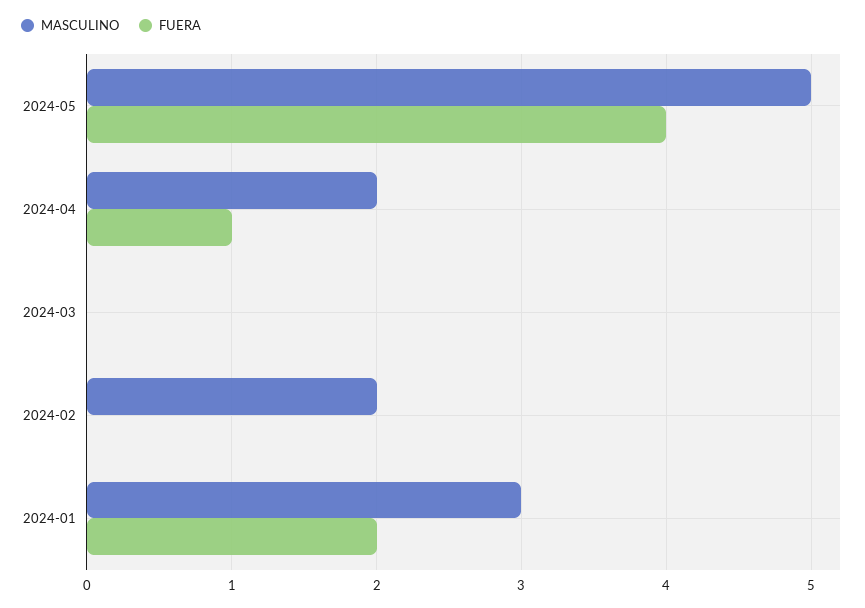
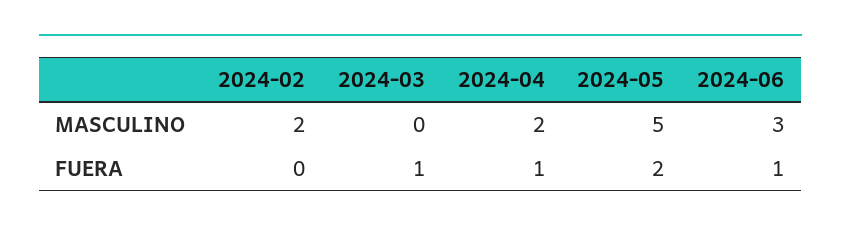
FUERA, 2024-05: 4 -> 2
FUERA, 2024-03: 0 -> 1
MASCULINO, 2024-01: 3 -> none
FUERA, 2024-01: 2 -> none
MASCULINO, 2024-06: none -> 3
FUERA, 2024-06: none -> 1

